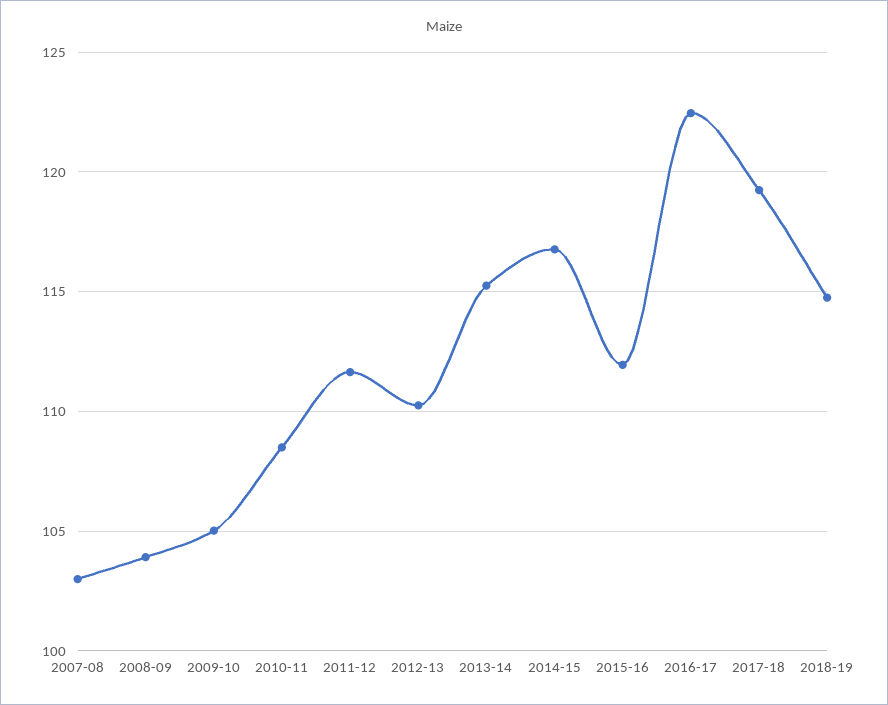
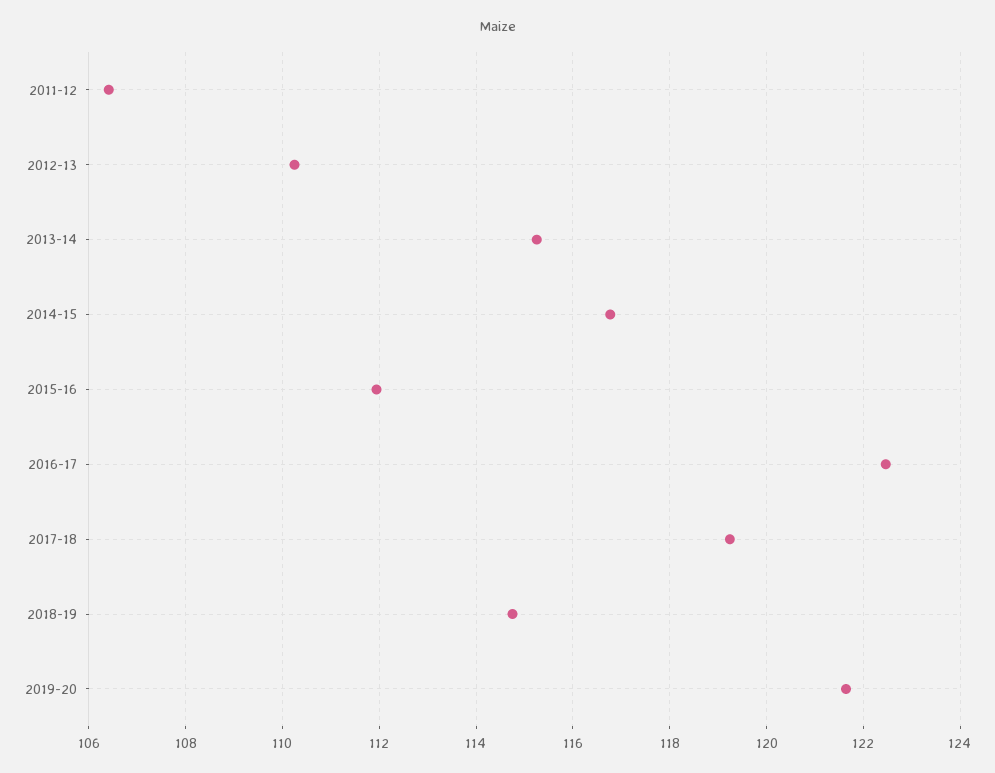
2007-08: 103 -> none
2008-09: 104 -> none
2009-10: 105 -> none
2010-11: 108.5 -> none
2011-12: 111.5 -> 106.4
2019-20: none -> 121.6

